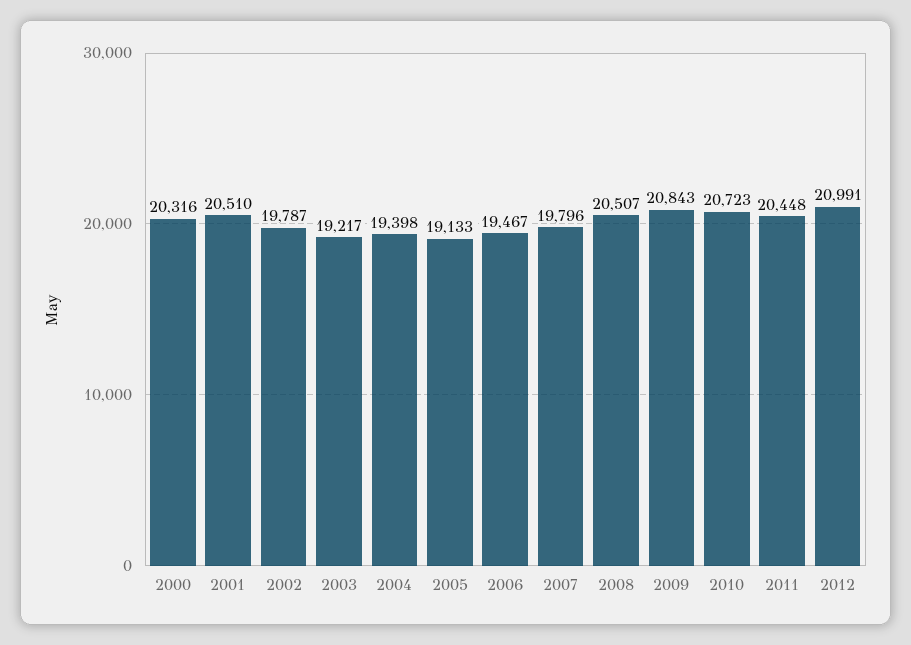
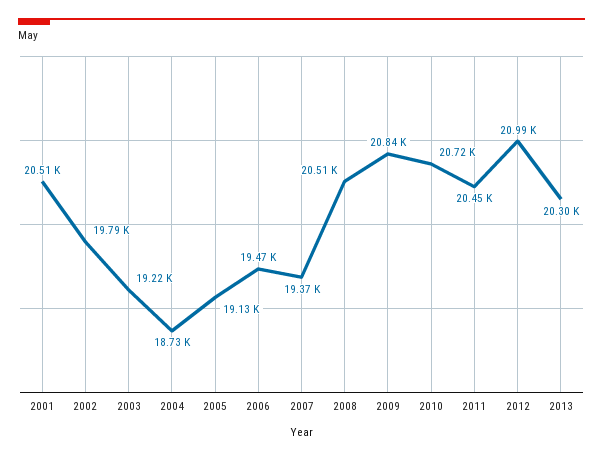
2000: 20316 -> none
2004: 19398 -> 18730
2007: 19796 -> 19370
2013: none -> 20300

